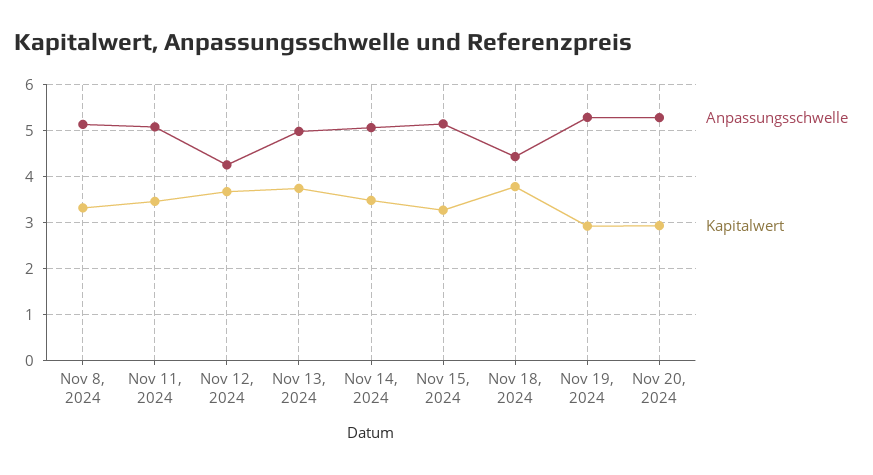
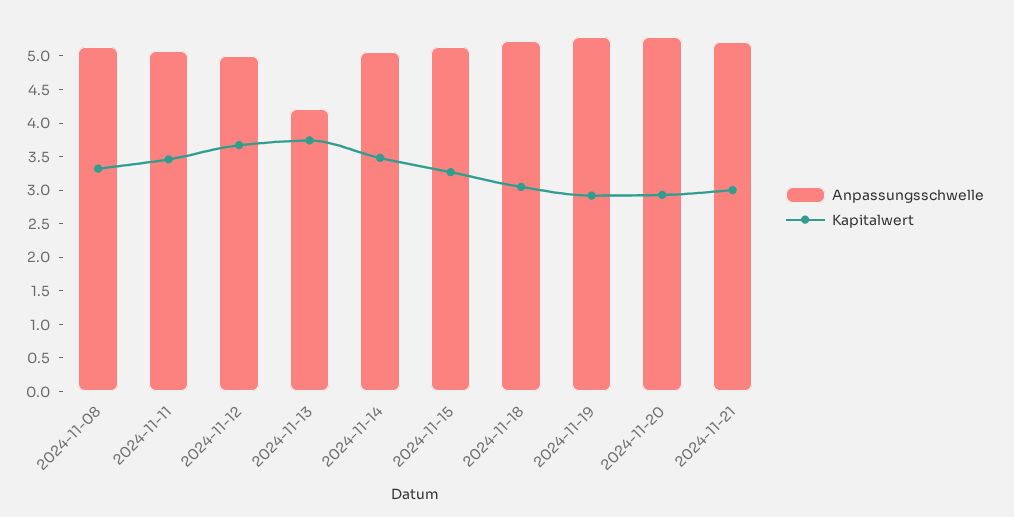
Anpassungsschwelle, Nov 12, 2024: 4.2 -> 5
Anpassungsschwelle, Nov 13, 2024: 5 -> 4.25
Anpassungsschwelle, Nov 18, 2024: 4.4 -> 5.25
Kapitalwert, Nov 18, 2024: 3.8 -> 3
Anpassungsschwelle, 2024-11-21: none -> 5.25
Kapitalwert, 2024-11-21: none -> 3

